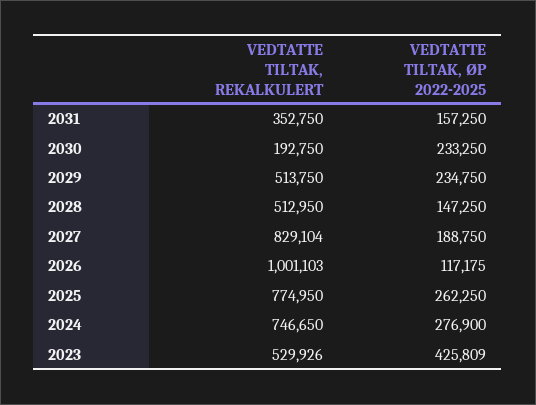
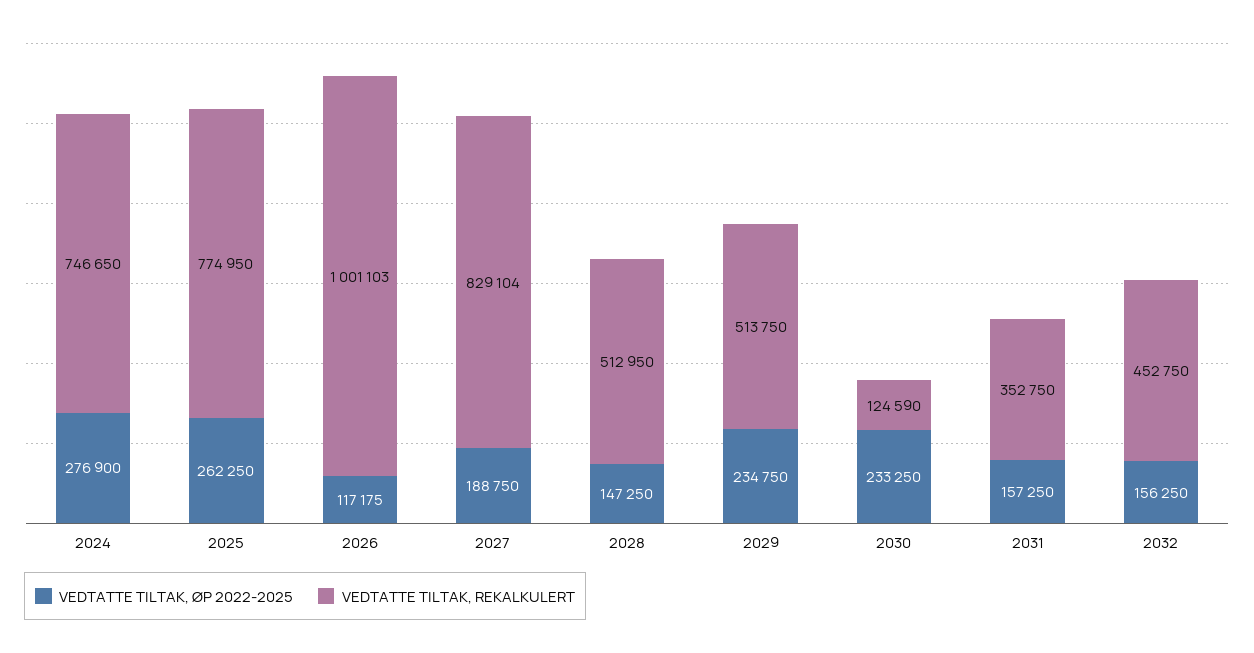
VEDTATTE TILTAK, REKALKULERT, 2030: 192750 -> 124590
VEDTATTE TILTAK, REKALKULERT, 2023: 529926 -> none
VEDTATTE TILTAK, ØP 2022-2025, 2023: 425809 -> none
VEDTATTE TILTAK, ØP 2022-2025, 2032: none -> 156250
VEDTATTE TILTAK, REKALKULERT, 2032: none -> 452750

